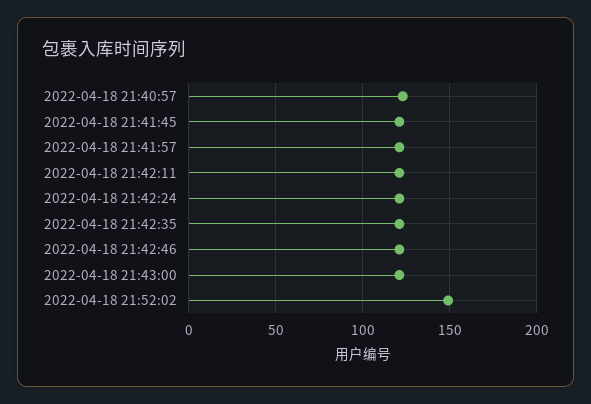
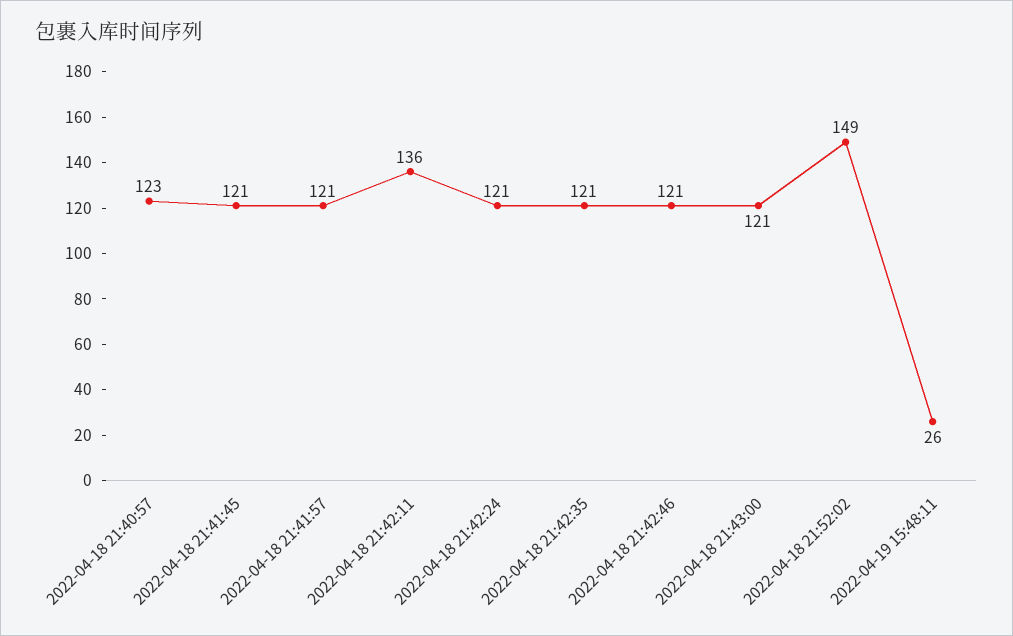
2022-04-18 21:42:11: 120 -> 136
2022-04-19 15:48:11: none -> 26

